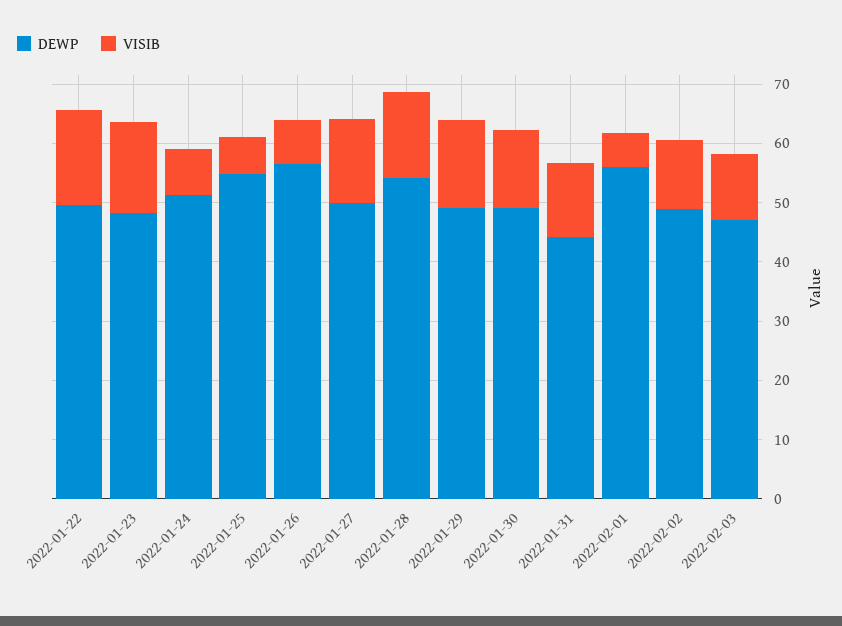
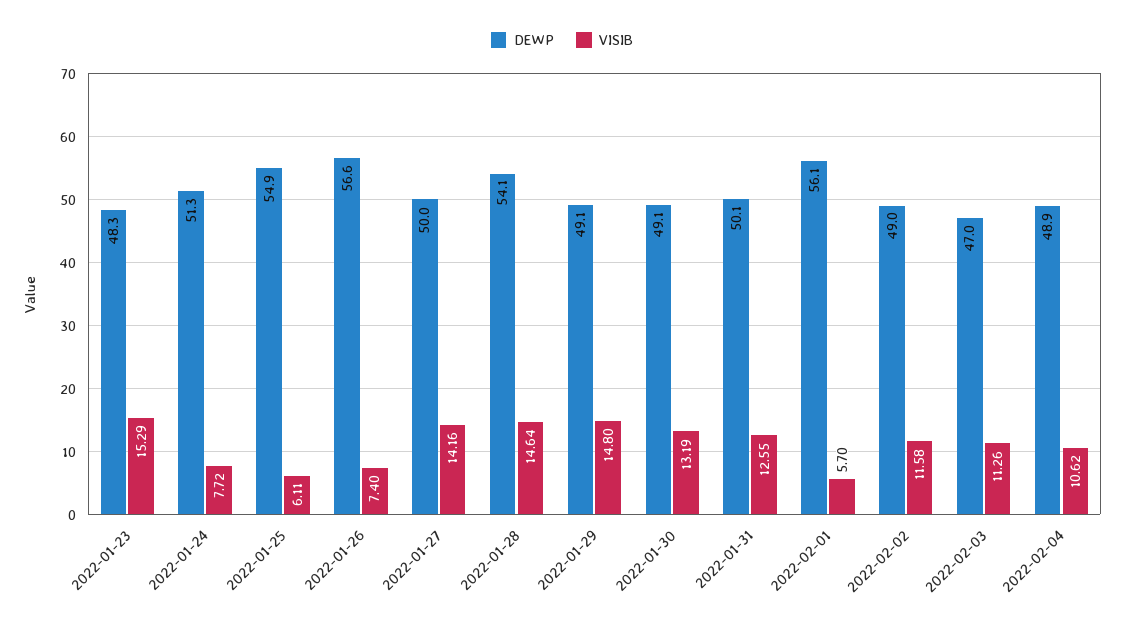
DEWP, 2022-01-22: 50 -> none
VISIB, 2022-01-22: 16 -> none
DEWP, 2022-01-31: 44 -> 50.1
DEWP, 2022-02-04: none -> 48.9
VISIB, 2022-02-04: none -> 10.62

